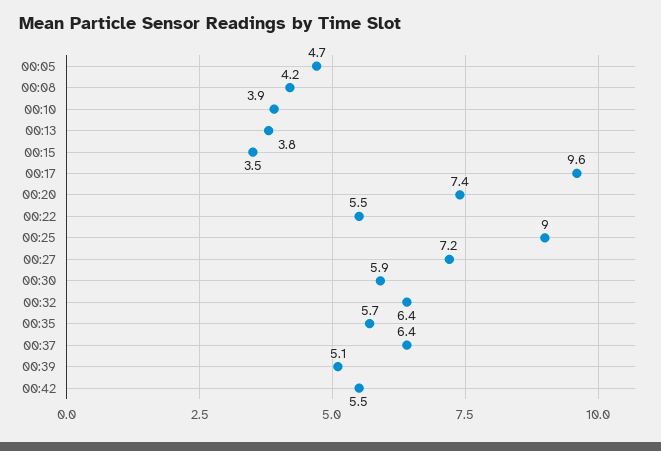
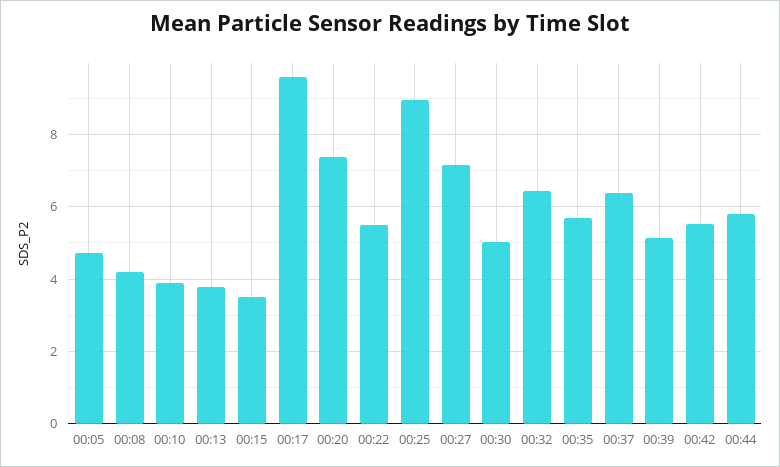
00:30: 5.9 -> 5
00:44: none -> 5.8

